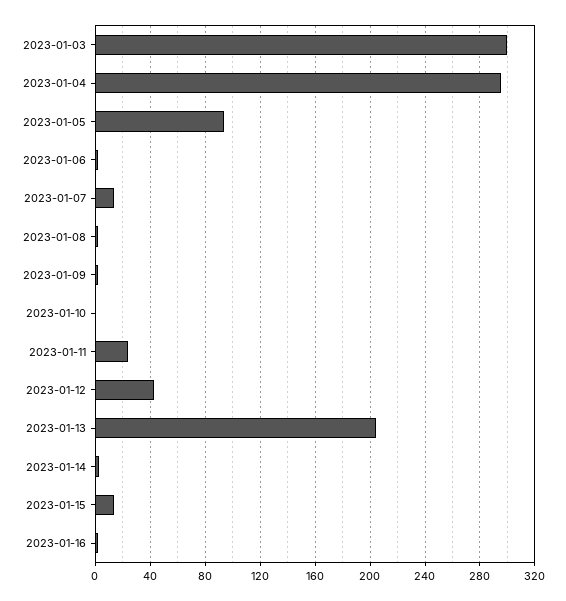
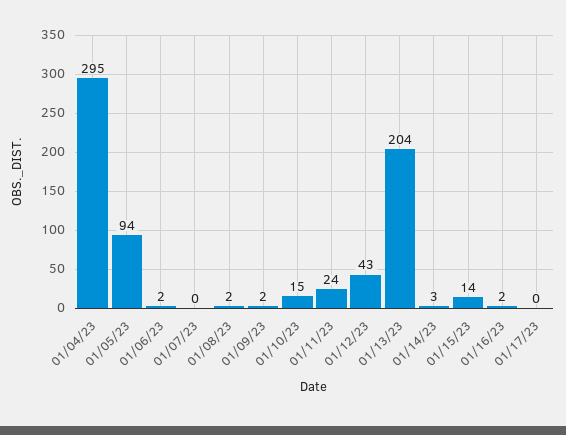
2023-01-03: 300 -> none
2023-01-07: 15 -> 0
2023-01-10: 0 -> 15
01/17/23: none -> 0

